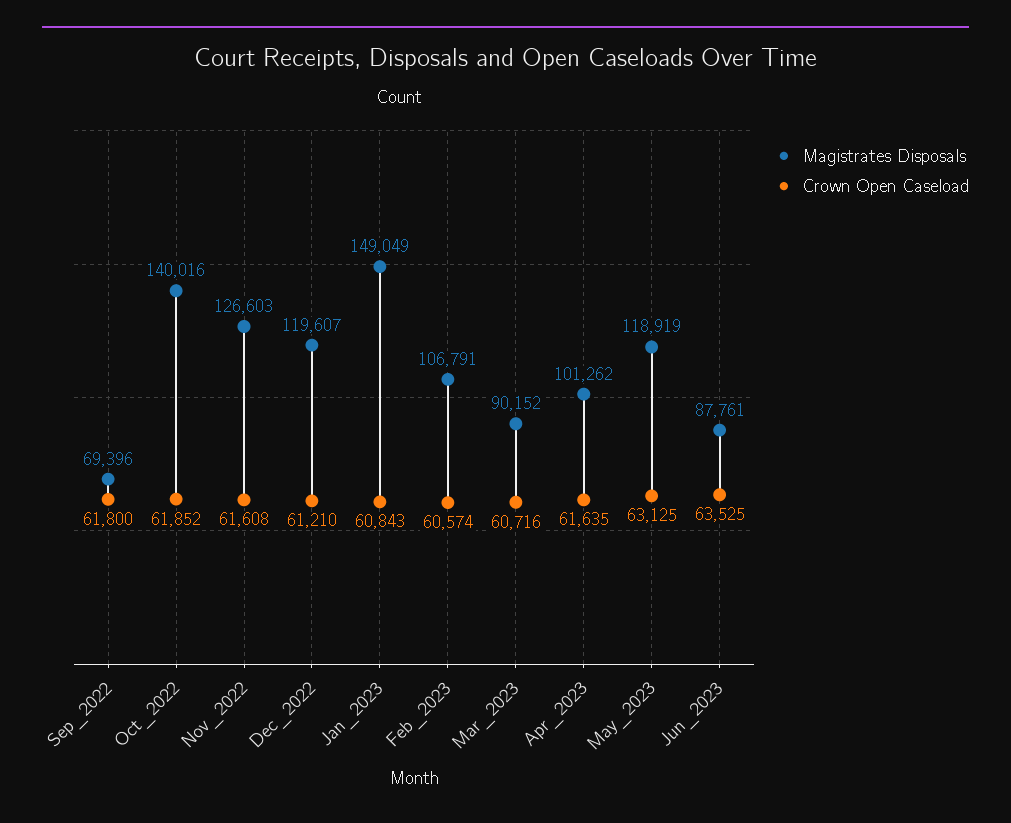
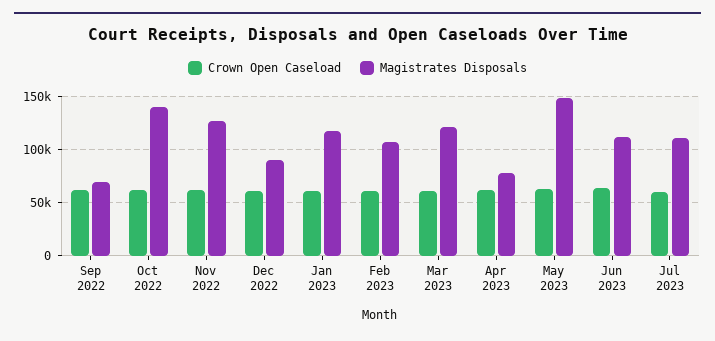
Magistrates Disposals, Dec_2022: 119607 -> 90000
Magistrates Disposals, Jan_2023: 149049 -> 120000
Magistrates Disposals, Mar_2023: 90152 -> 120000
Magistrates Disposals, Apr_2023: 101262 -> 80000
Magistrates Disposals, May_2023: 118919 -> 150000
Magistrates Disposals, Jun_2023: 87761 -> 110000
Crown Open Caseload, Jul 2023: none -> 60000
Magistrates Disposals, Jul 2023: none -> 110000

